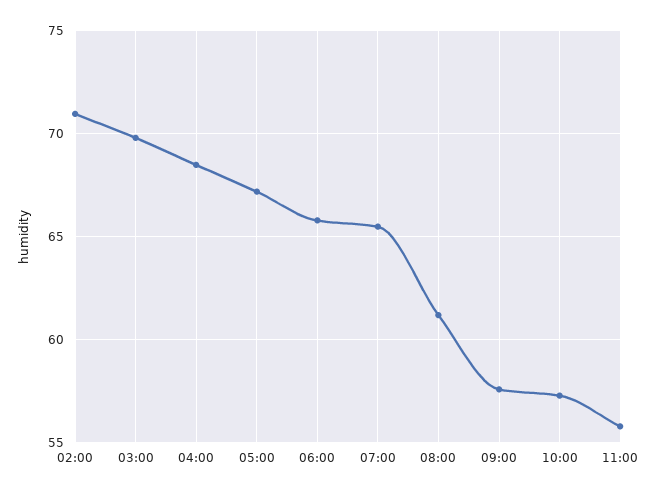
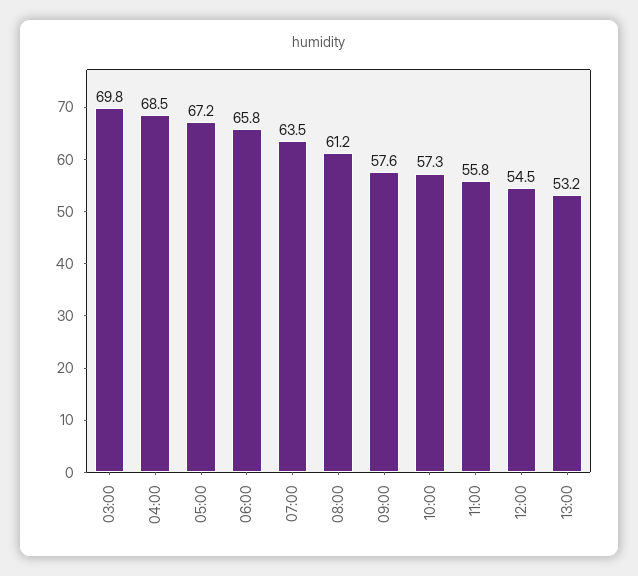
02:00: 71 -> none
07:00: 65.5 -> 63.5
12:00: none -> 54.5
13:00: none -> 53.2

